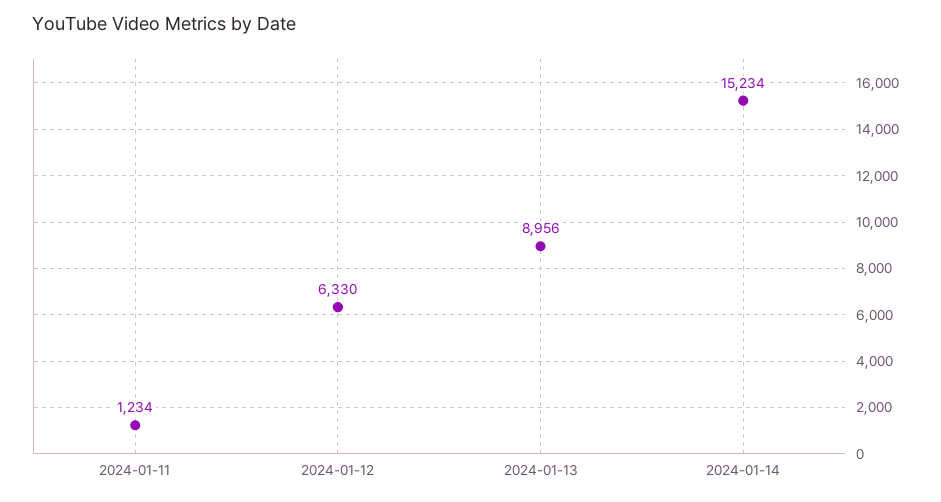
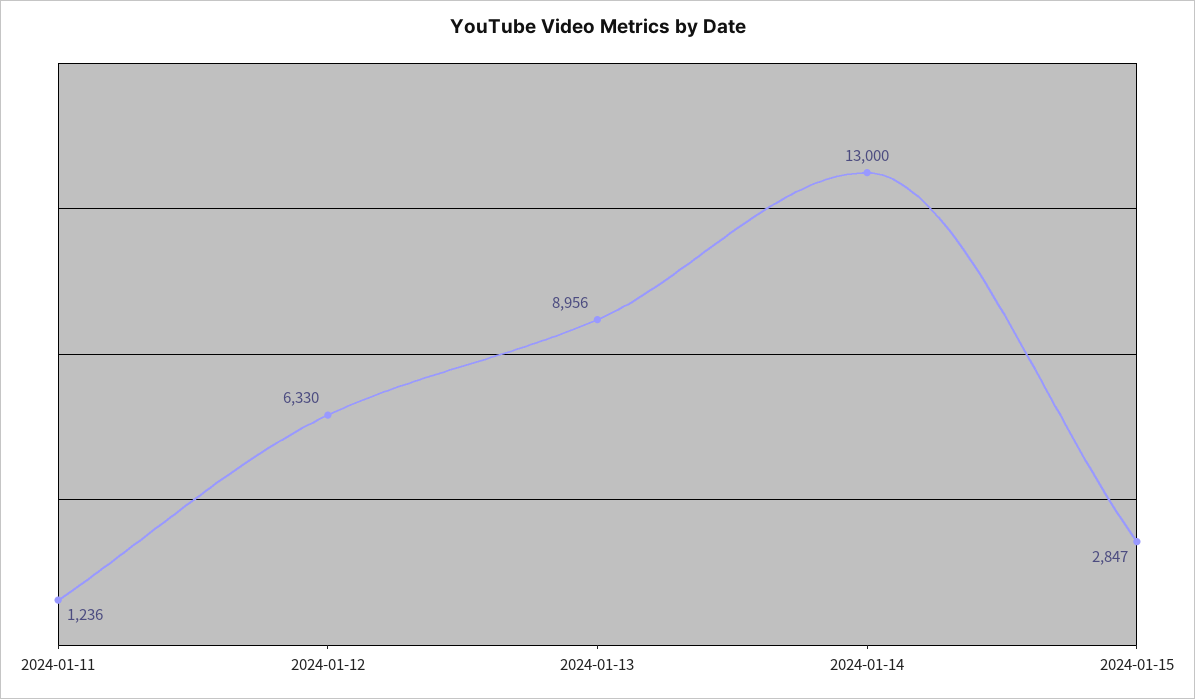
2024-01-11: 1234 -> 1236
2024-01-14: 15234 -> 13000
2024-01-15: none -> 2847

